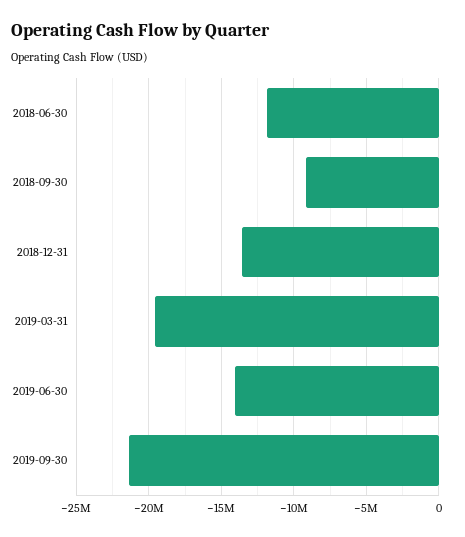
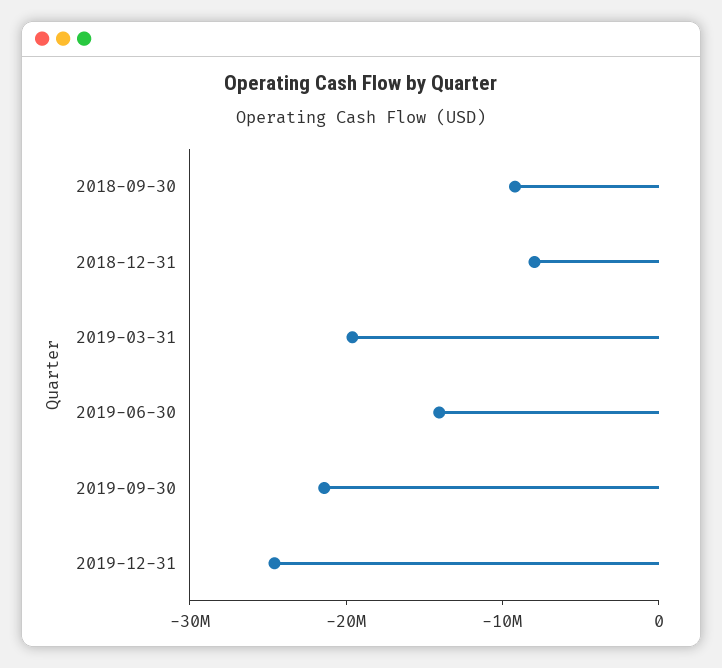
2018-06-30: -12000000 -> none
2018-12-31: -13500000 -> -8000000
2019-12-31: none -> -24000000

